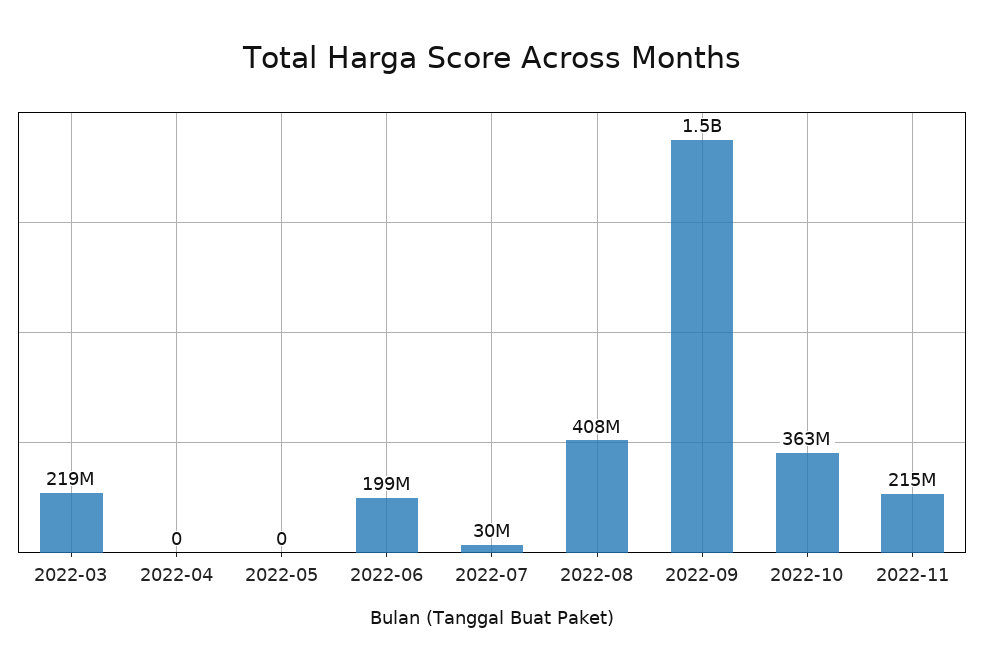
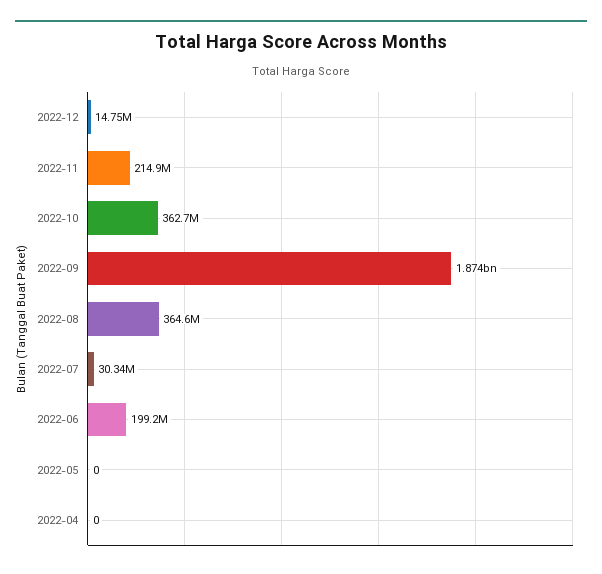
2022-03: 219000000 -> none
2022-08: 408000000 -> 364600000
2022-09: 1500000000 -> 1874000000
2022-12: none -> 14750000

